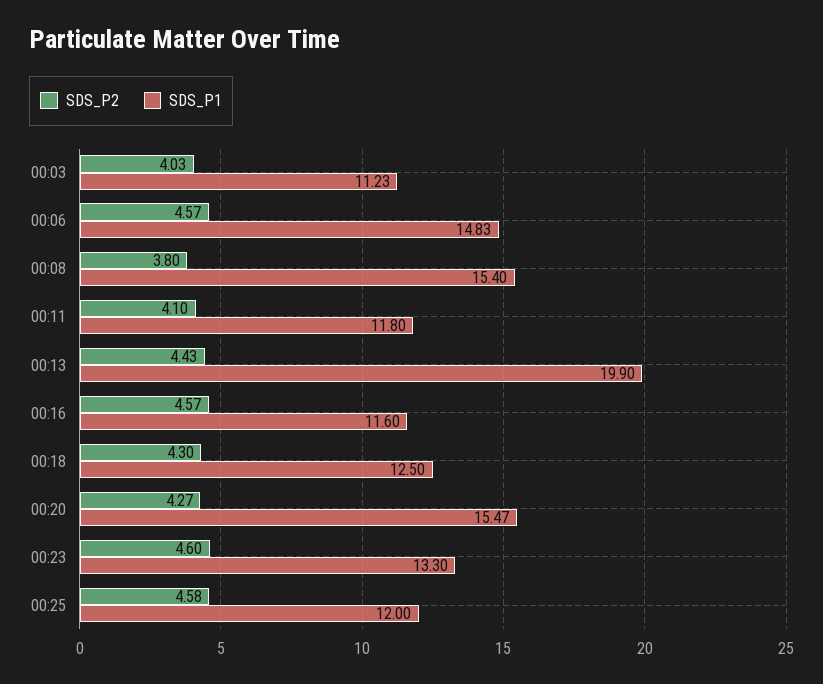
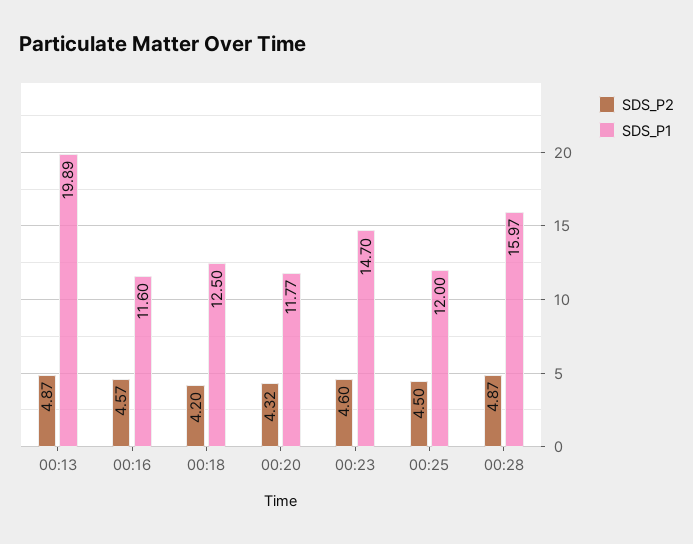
SDS_P2, 00:03: 4.03 -> none
SDS_P1, 00:03: 11.23 -> none
SDS_P2, 00:06: 4.57 -> none
SDS_P1, 00:06: 14.83 -> none
SDS_P2, 00:08: 3.8 -> none
SDS_P1, 00:08: 15.4 -> none
SDS_P2, 00:11: 4.1 -> none
SDS_P1, 00:11: 11.8 -> none
SDS_P2, 00:13: 4.43 -> 4.87
SDS_P1, 00:13: 19.9 -> 19.89
SDS_P2, 00:18: 4.3 -> 4.2
SDS_P2, 00:20: 4.27 -> 4.32
SDS_P1, 00:20: 15.47 -> 11.77
SDS_P1, 00:23: 13.3 -> 14.7
SDS_P2, 00:25: 4.58 -> 4.5
SDS_P2, 00:28: none -> 4.87
SDS_P1, 00:28: none -> 15.97

